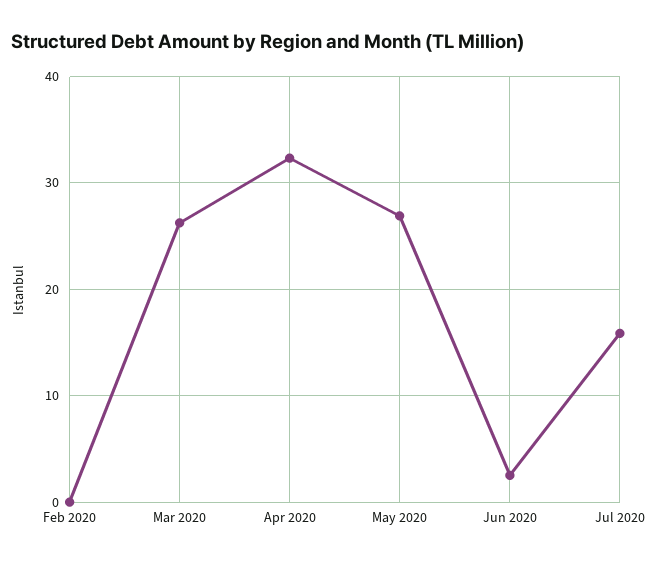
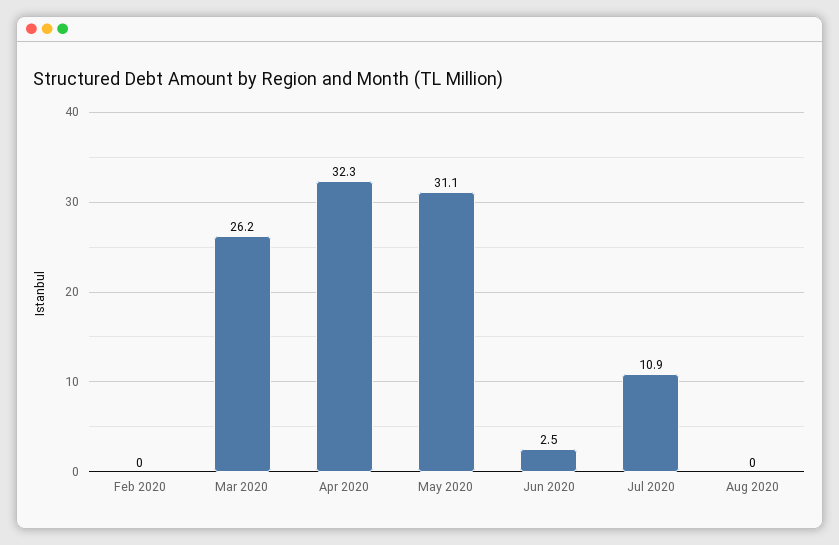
May 2020: 27 -> 31.1
Jul 2020: 16 -> 10.9
Aug 2020: none -> 0

